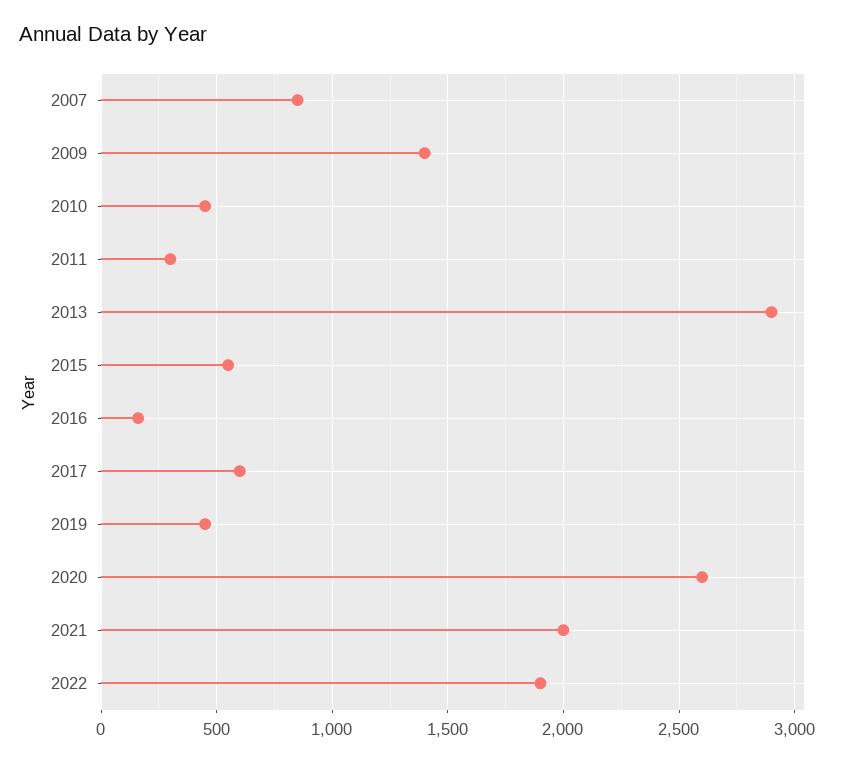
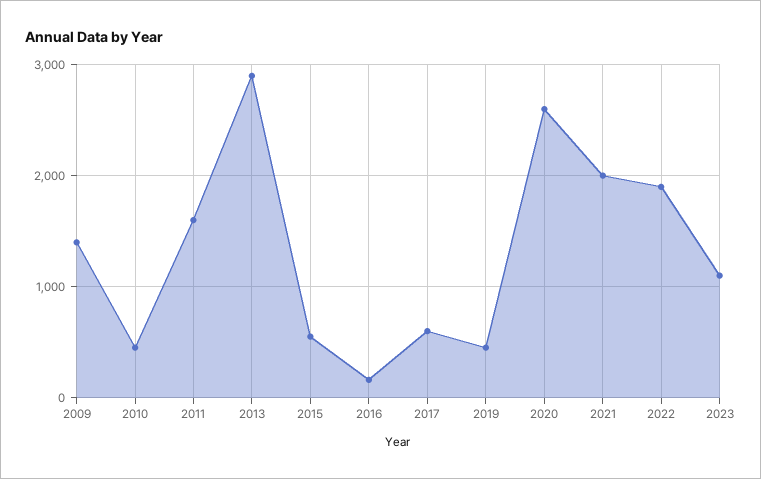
2007: 850 -> none
2011: 300 -> 1600
2023: none -> 1100

